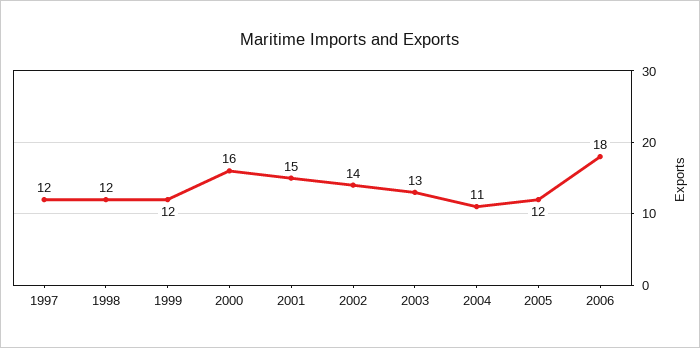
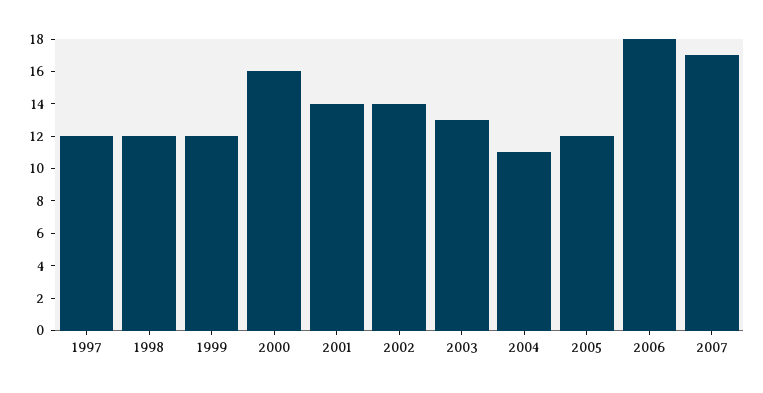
2001: 15 -> 14
2007: none -> 17

